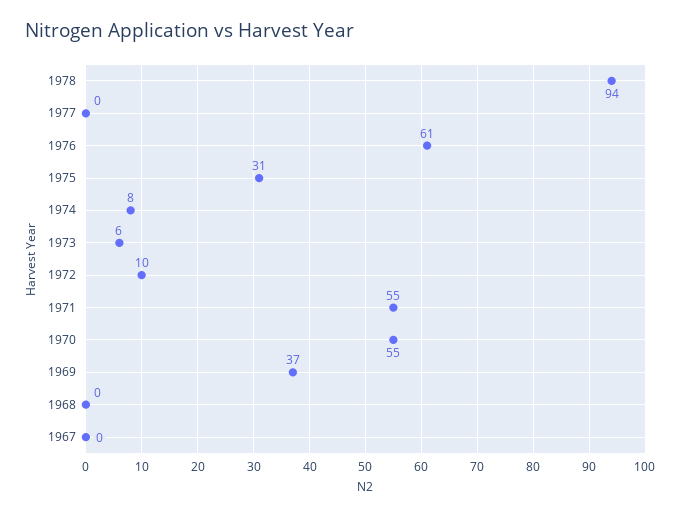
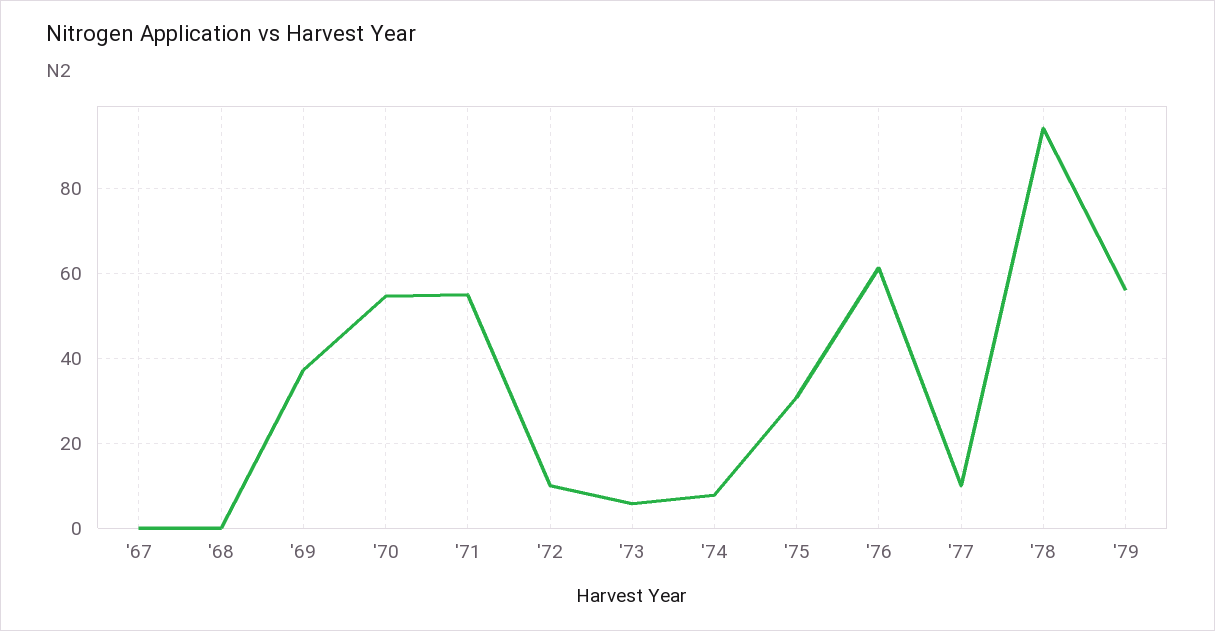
1977: 0 -> 10
'79: none -> 56

